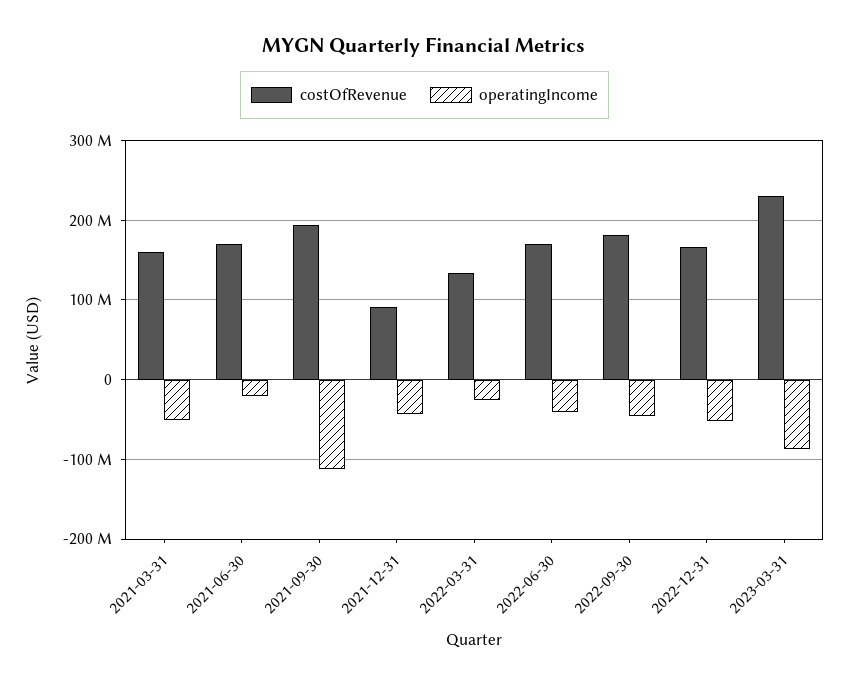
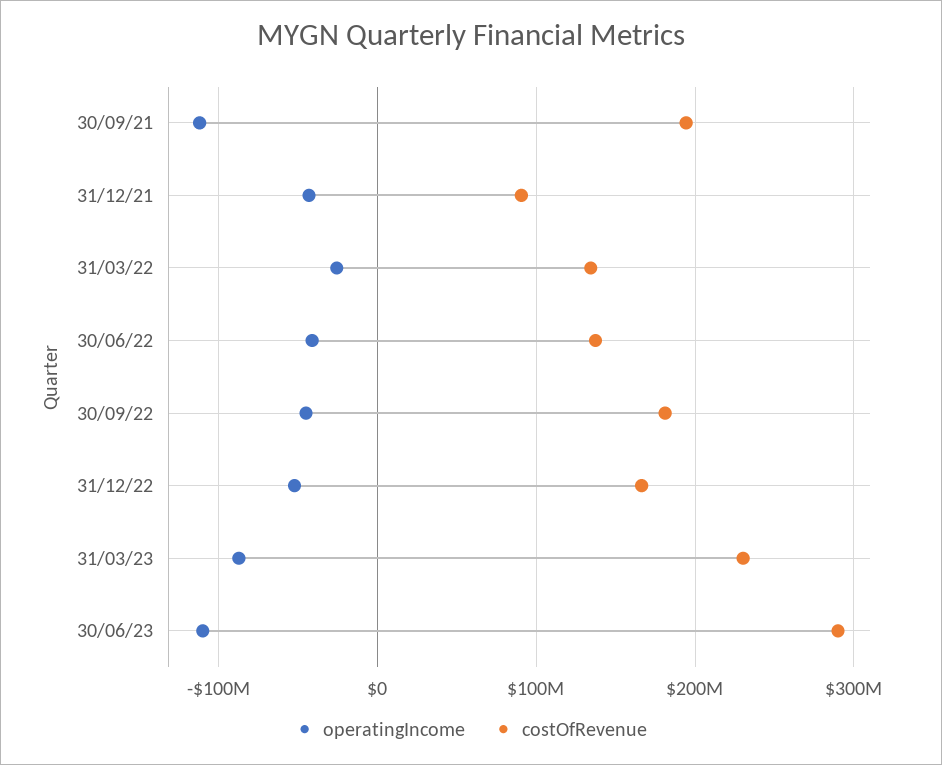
costOfRevenue, 2021-03-31: 160000000 -> none
operatingIncome, 2021-03-31: -50000000 -> none
costOfRevenue, 2021-06-30: 170000000 -> none
operatingIncome, 2021-06-30: -20000000 -> none
costOfRevenue, 2022-06-30: 170000000 -> 140000000
operatingIncome, 30/06/23: none -> -110000000
costOfRevenue, 30/06/23: none -> 290000000

